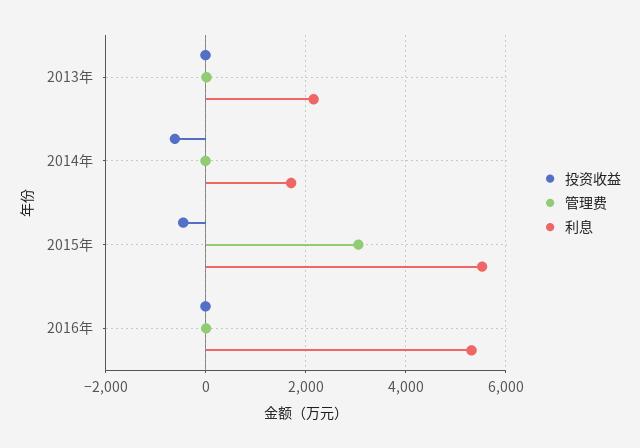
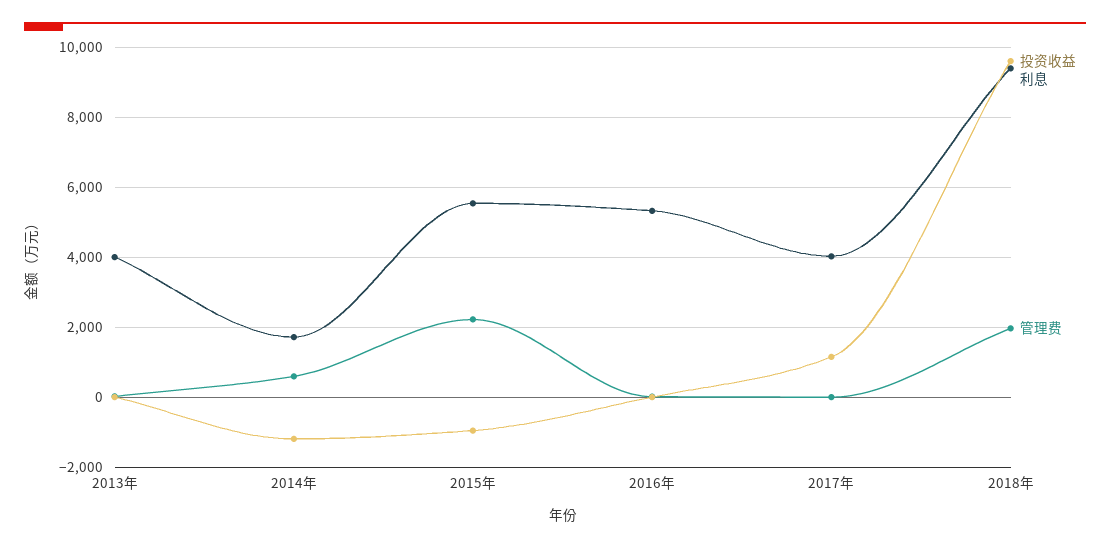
利息, 2013年: 2200 -> 4000
投资收益, 2014年: -600 -> -1200
管理费, 2014年: 0 -> 600
投资收益, 2015年: -400 -> -1000
管理费, 2015年: 3000 -> 2200
投资收益, 2017年: none -> 1200
利息, 2017年: none -> 4000
管理费, 2017年: none -> 0
投资收益, 2018年: none -> 9600
利息, 2018年: none -> 9400
管理费, 2018年: none -> 2000

